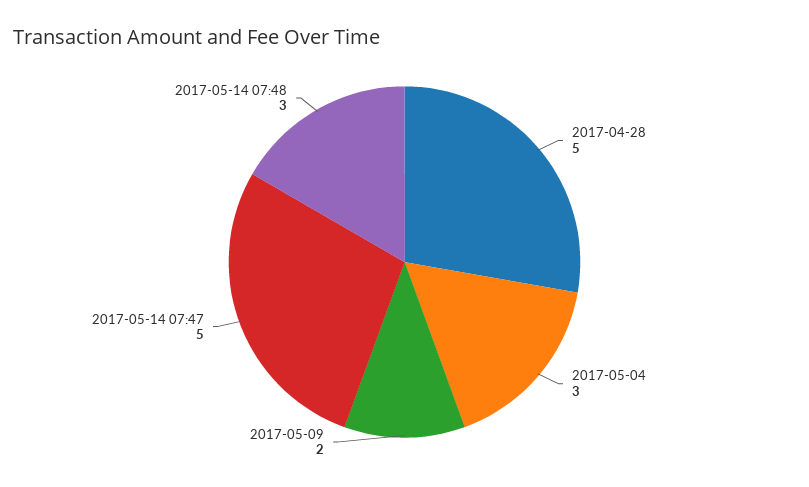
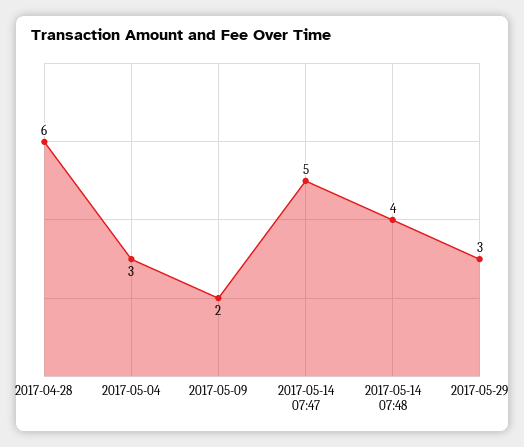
2017-04-28: 5 -> 6
2017-05-14 07:48: 3 -> 4
2017-05-29: none -> 3

